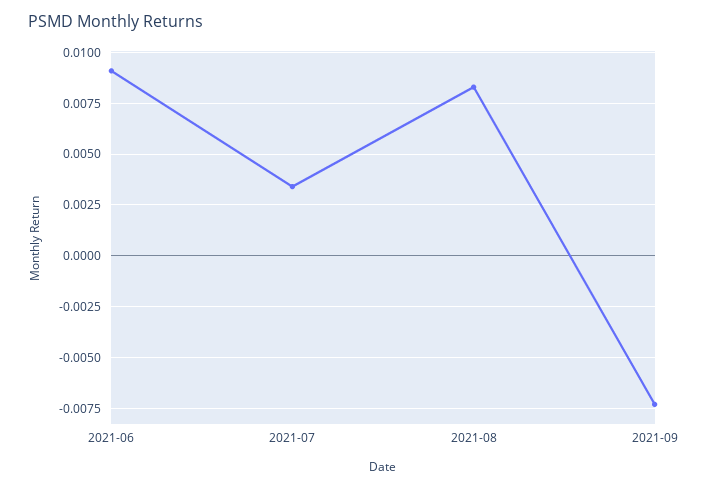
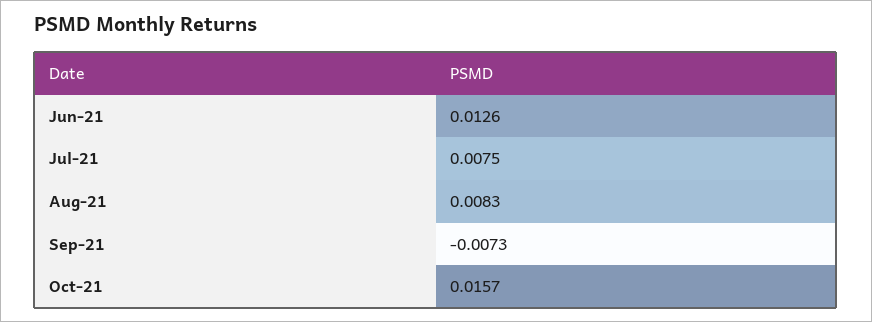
2021-06: 0.009 -> 0.0126
2021-07: 0.0035 -> 0.0075
Oct-21: none -> 0.0157

